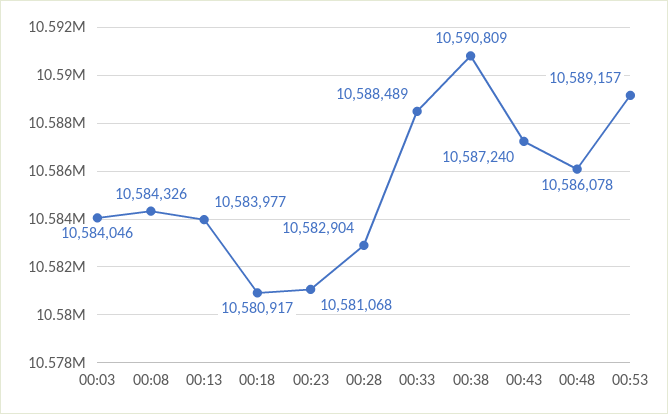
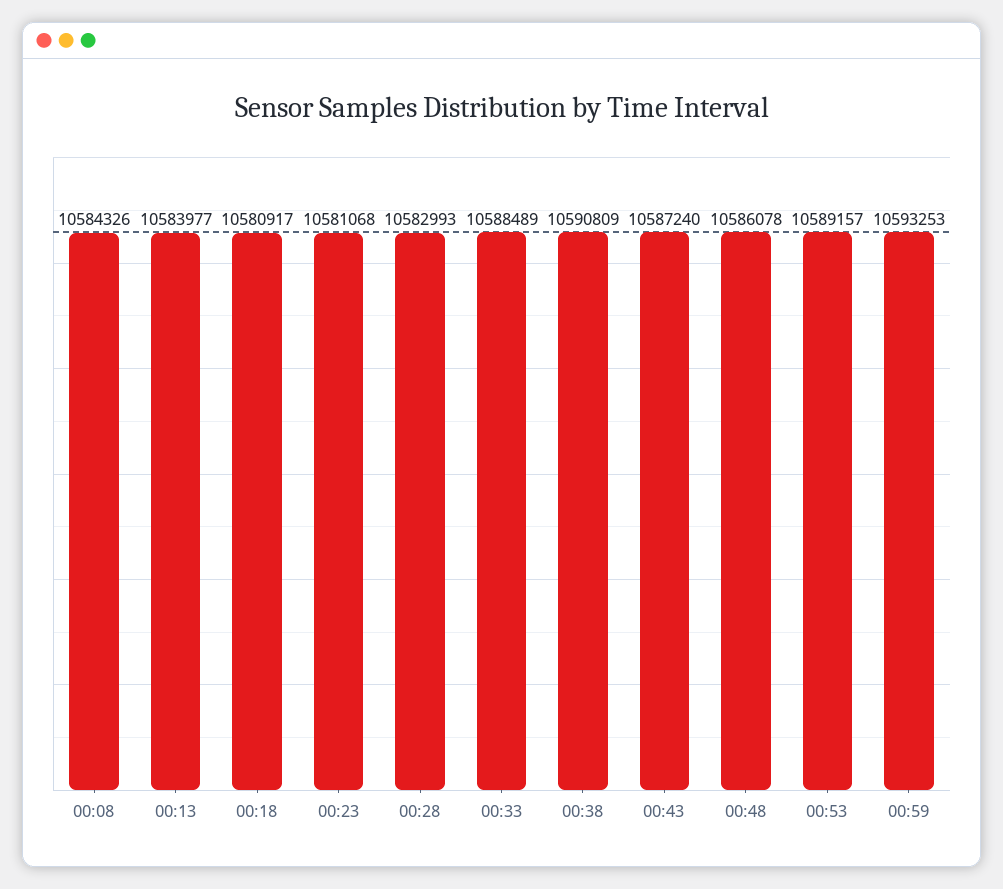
00:03: 10584046 -> none
00:28: 10582904 -> 10582993
00:59: none -> 10593253

